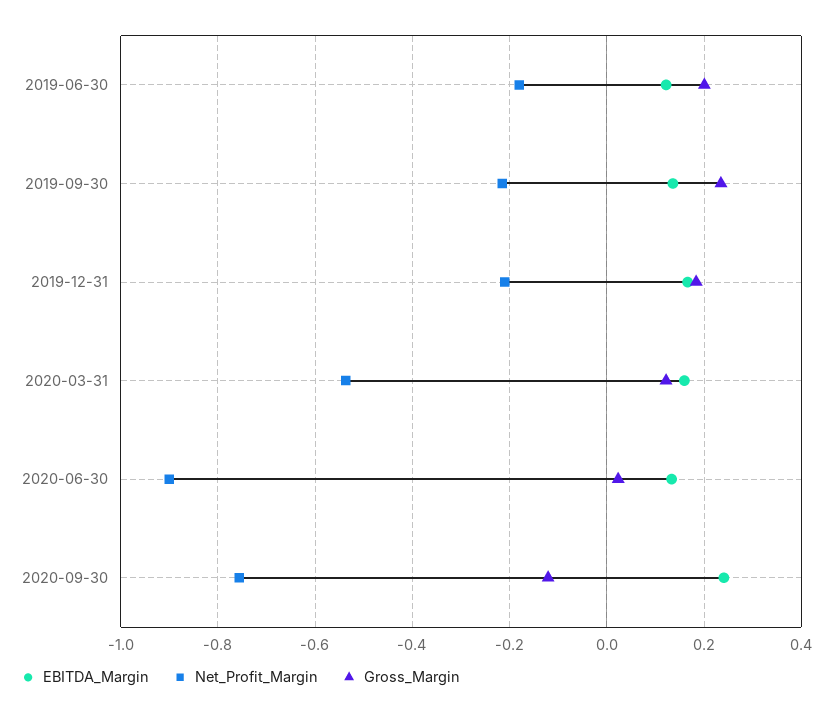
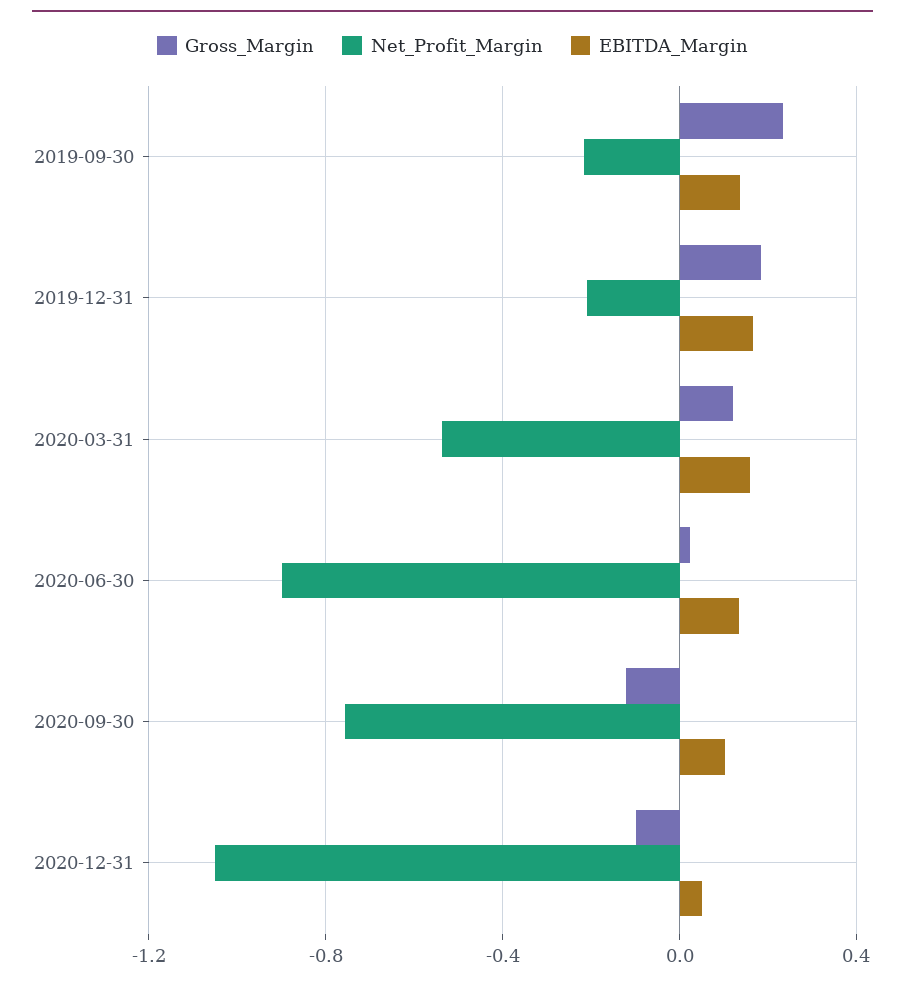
EBITDA_Margin, 2019-06-30: 0.12 -> none
Net_Profit_Margin, 2019-06-30: -0.18 -> none
Gross_Margin, 2019-06-30: 0.2 -> none
EBITDA_Margin, 2020-09-30: 0.24 -> 0.1
Gross_Margin, 2020-12-31: none -> -0.1
Net_Profit_Margin, 2020-12-31: none -> -1.05
EBITDA_Margin, 2020-12-31: none -> 0.05

